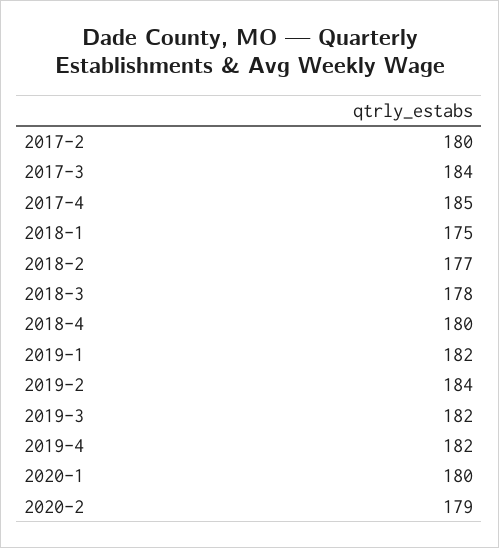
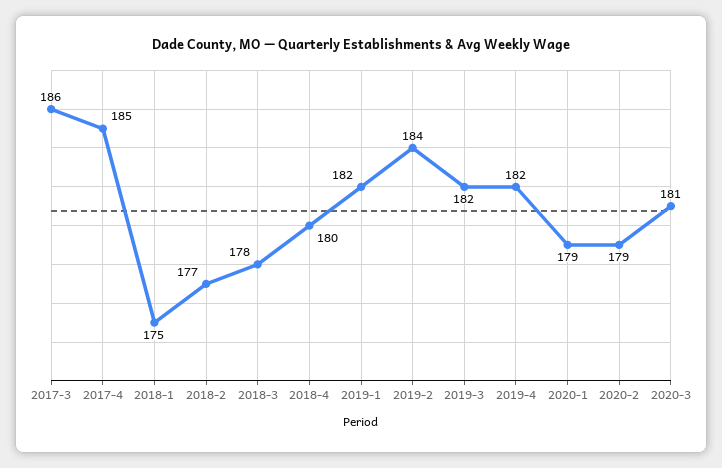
2017-2: 180 -> none
2017-3: 184 -> 186
2020-1: 180 -> 179
2020-3: none -> 181

